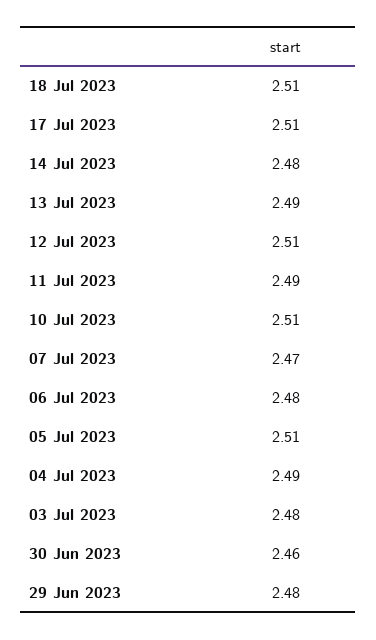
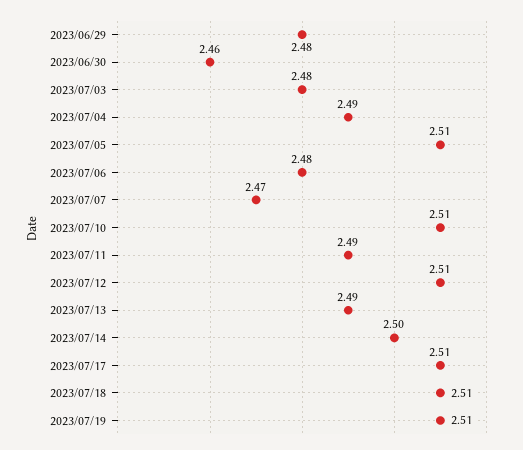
14 Jul 2023: 2.48 -> 2.5
2023/07/19: none -> 2.51

